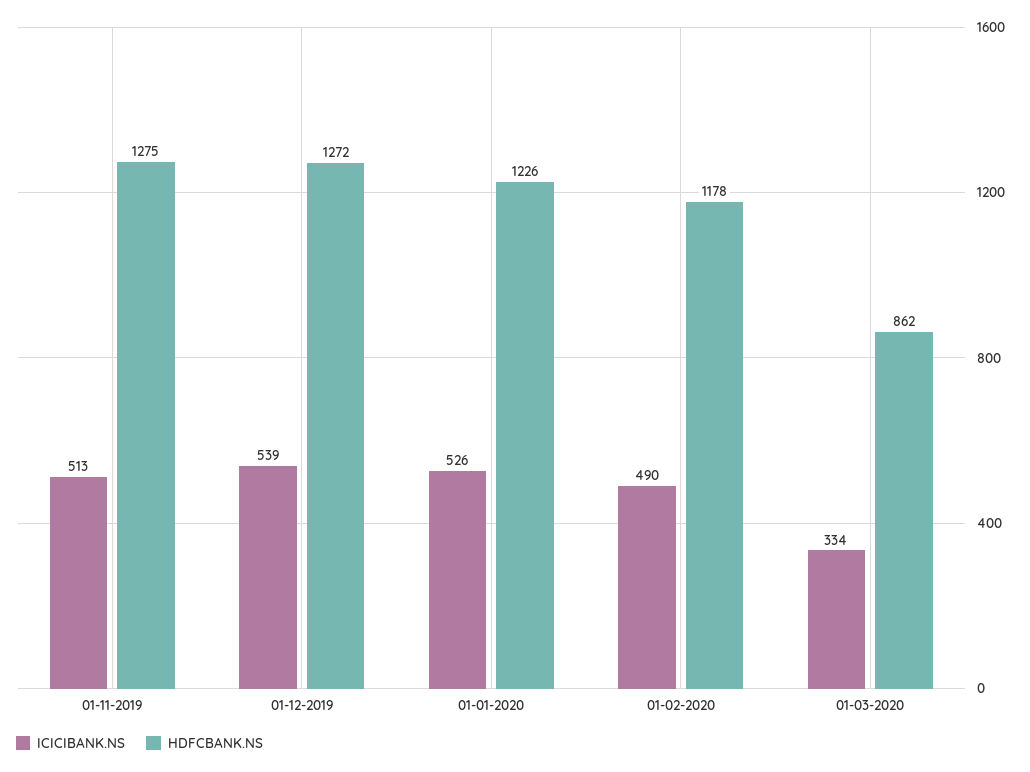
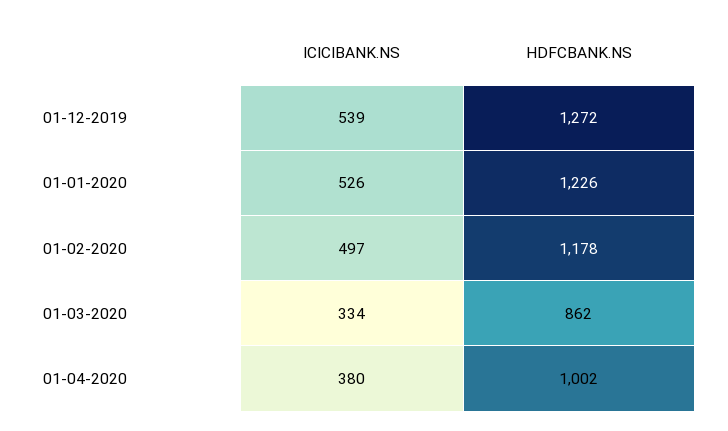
ICICIBANK.NS, 01-11-2019: 513 -> none
HDFCBANK.NS, 01-11-2019: 1275 -> none
ICICIBANK.NS, 01-02-2020: 490 -> 497
ICICIBANK.NS, 01-04-2020: none -> 380
HDFCBANK.NS, 01-04-2020: none -> 1002

